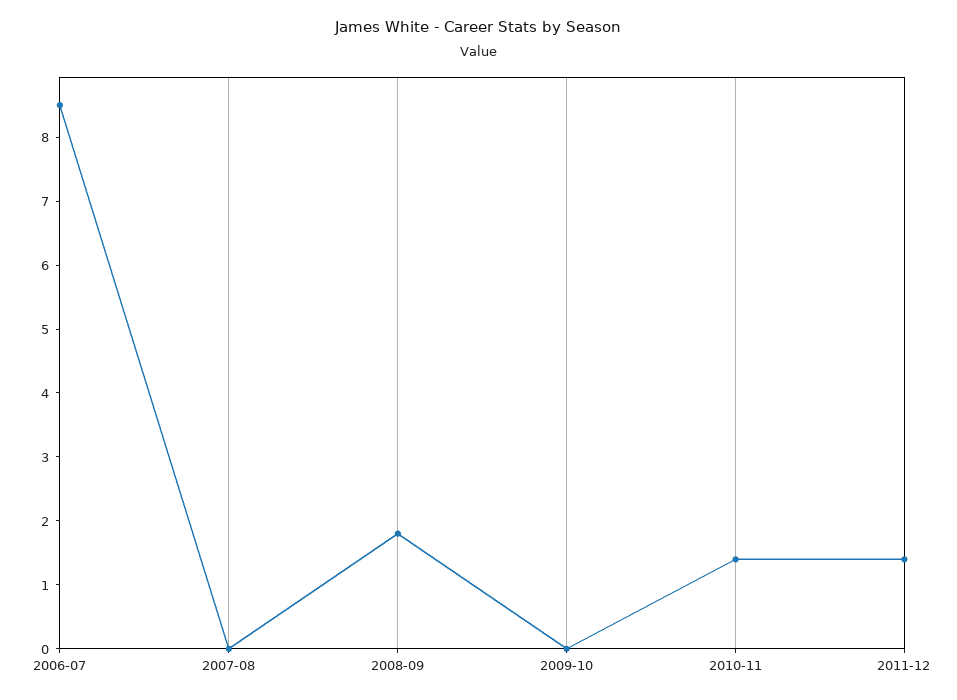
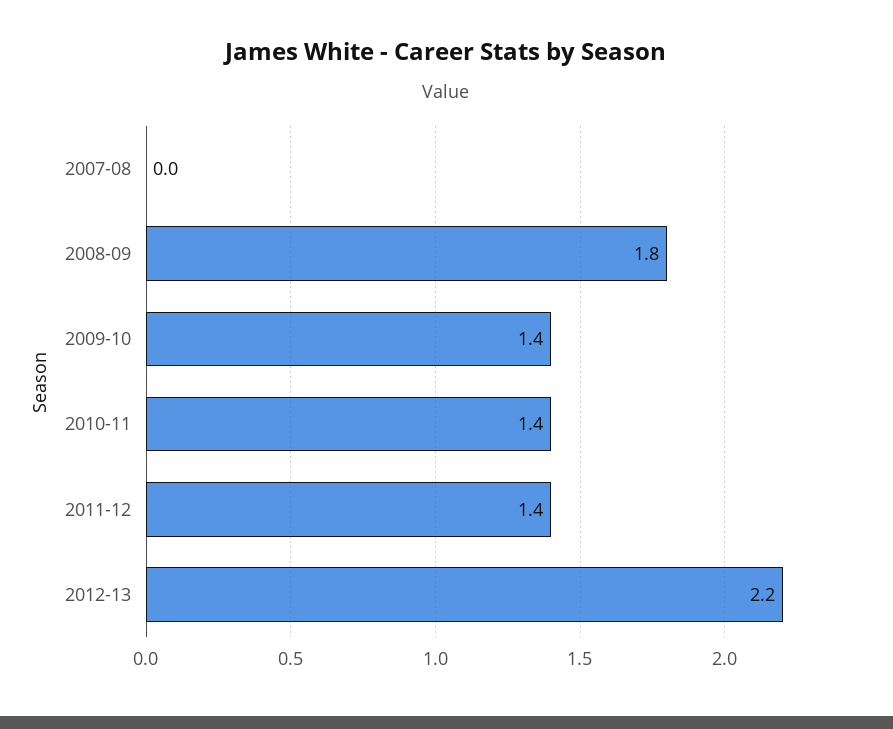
2006-07: 8.5 -> none
2009-10: 0 -> 1.4
2012-13: none -> 2.2

